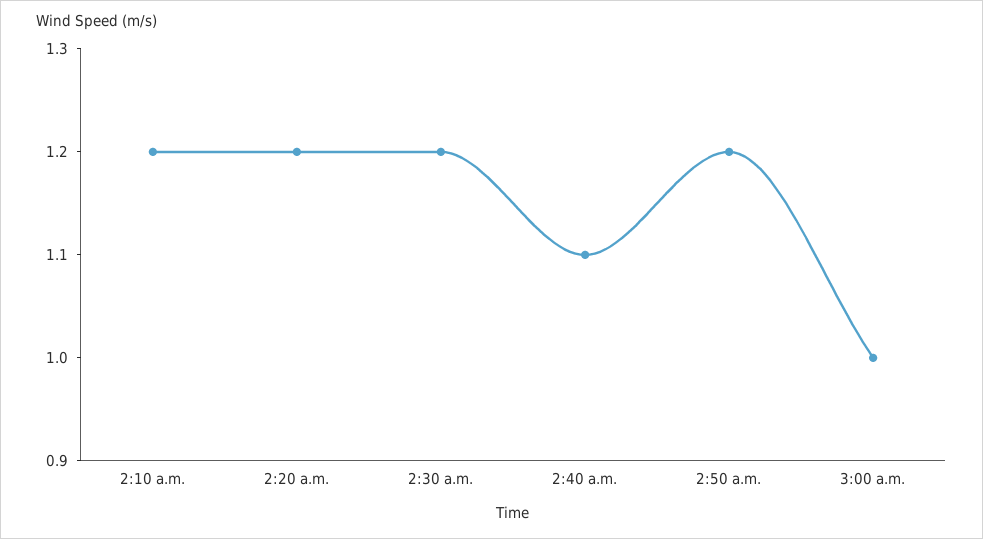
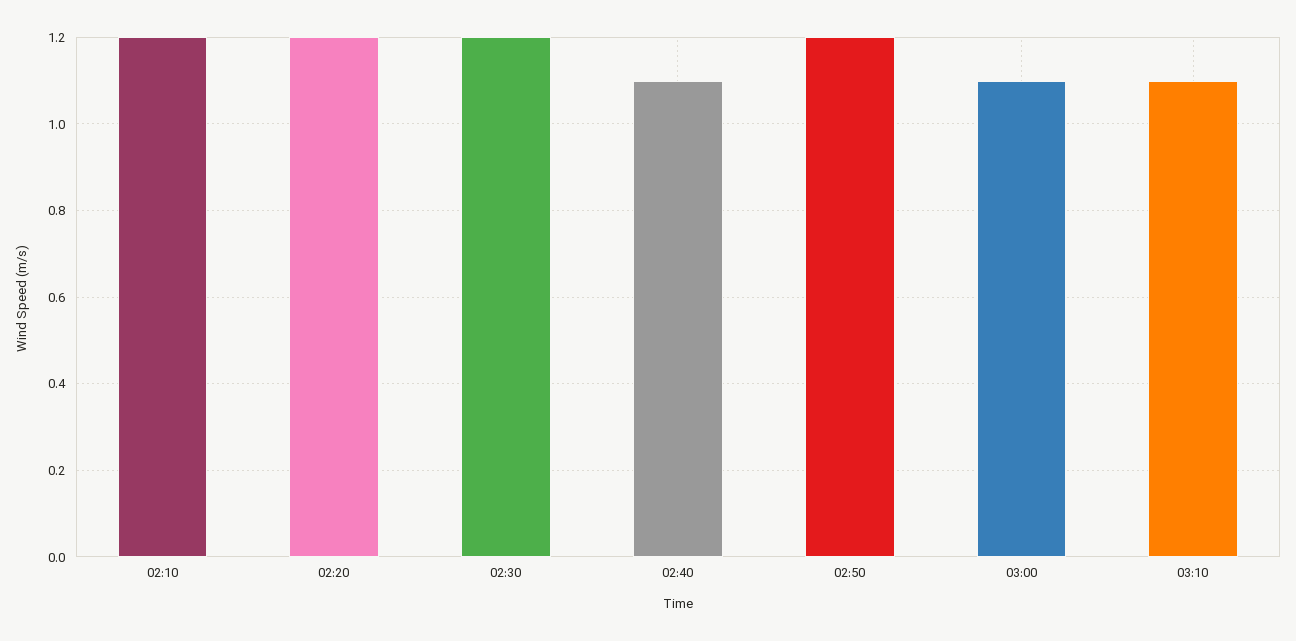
3:00 a.m.: 1 -> 1.1
03:10: none -> 1.1

